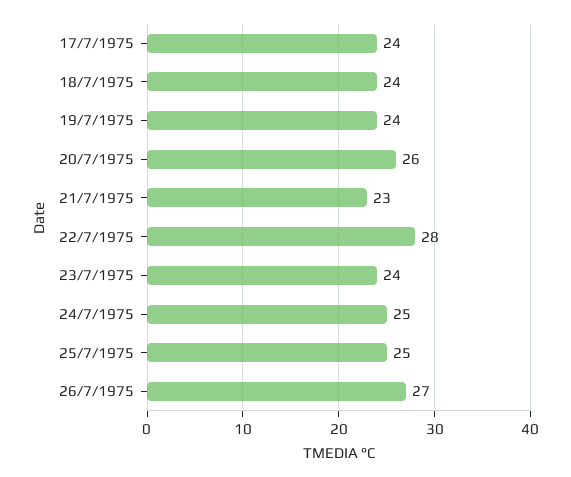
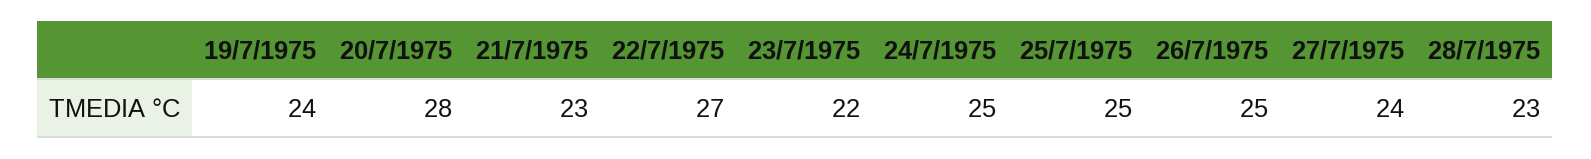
17/7/1975: 24 -> none
18/7/1975: 24 -> none
20/7/1975: 26 -> 28
22/7/1975: 28 -> 27
23/7/1975: 24 -> 22
26/7/1975: 27 -> 25
27/7/1975: none -> 24
28/7/1975: none -> 23

